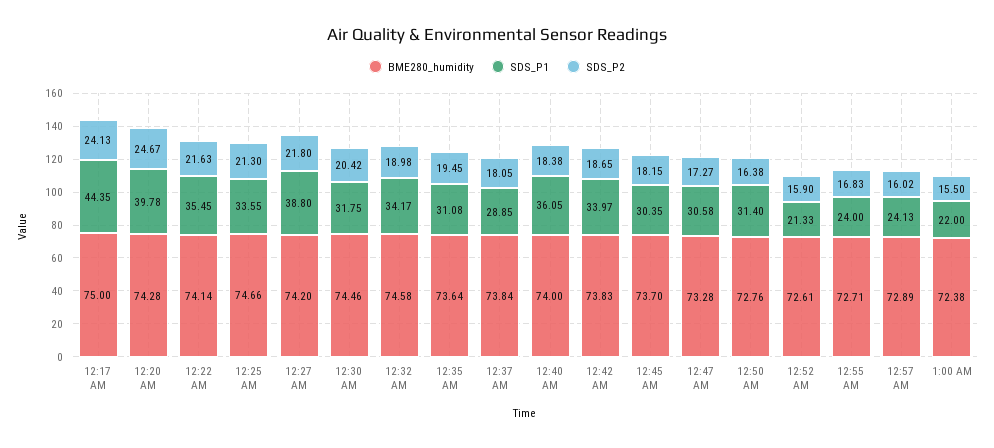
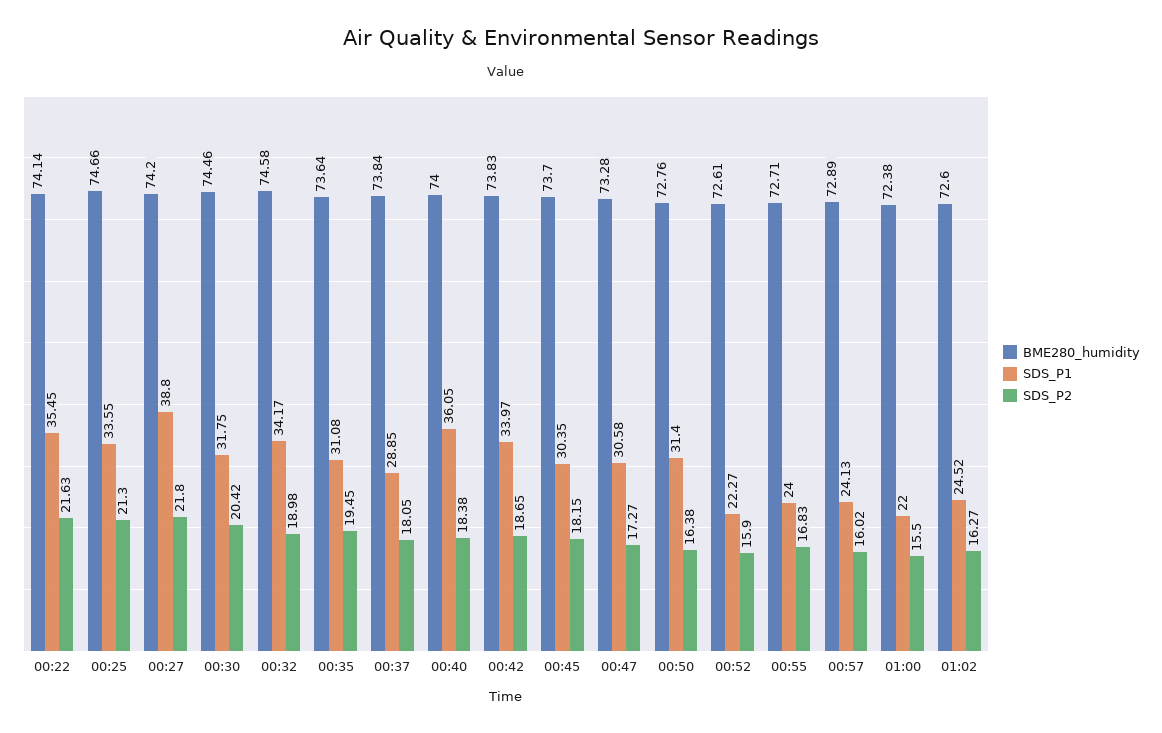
BME280_humidity, 12:17 AM: 75 -> none
SDS_P1, 12:17 AM: 44.35 -> none
SDS_P2, 12:17 AM: 24.13 -> none
BME280_humidity, 12:20 AM: 74.28 -> none
SDS_P1, 12:20 AM: 39.78 -> none
SDS_P2, 12:20 AM: 24.67 -> none
SDS_P1, 12:52 AM: 21.33 -> 22.27
BME280_humidity, 01:02: none -> 72.6
SDS_P1, 01:02: none -> 24.52
SDS_P2, 01:02: none -> 16.27

